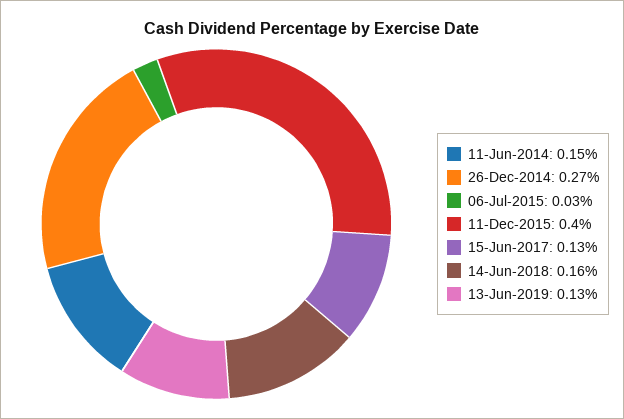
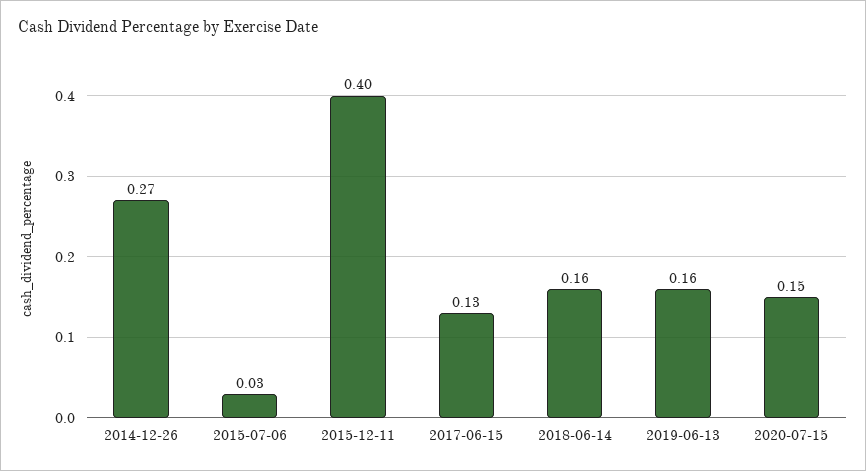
11-Jun-2014: 0.15 -> none
13-Jun-2019: 0.13 -> 0.16
2020-07-15: none -> 0.15

